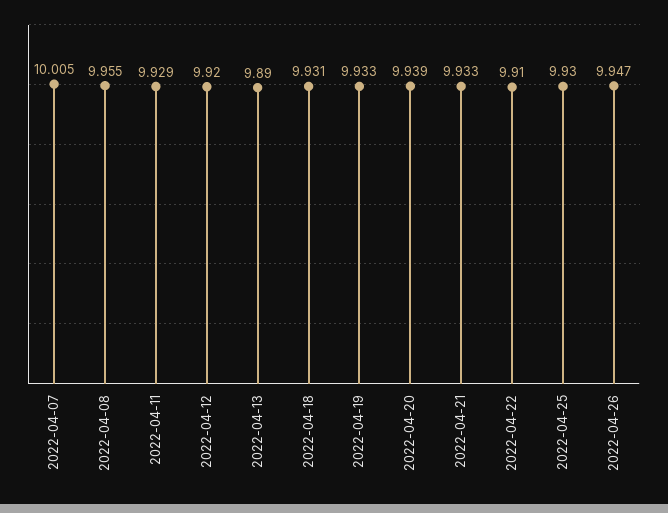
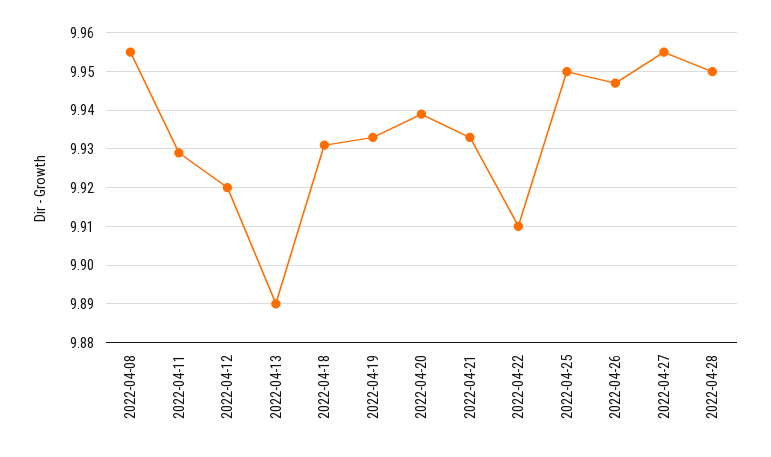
2022-04-07: 10.005 -> none
2022-04-25: 9.93 -> 9.95
2022-04-27: none -> 9.955
2022-04-28: none -> 9.95

